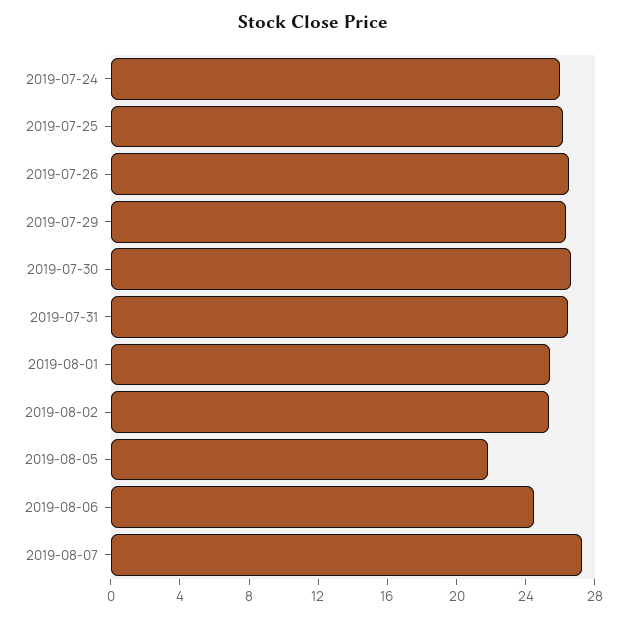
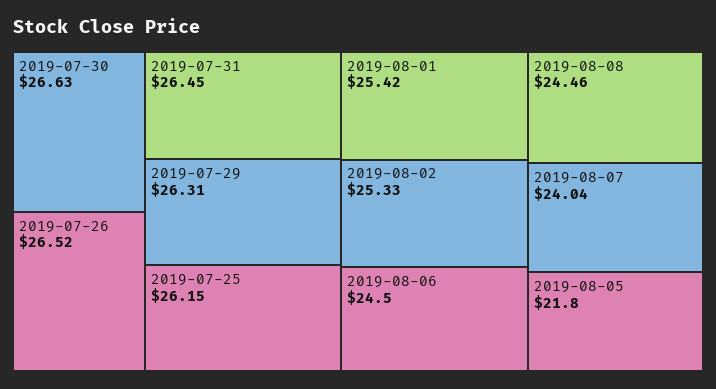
2019-07-24: 26 -> none
2019-08-07: 27 -> 24.04
2019-08-08: none -> 24.46

